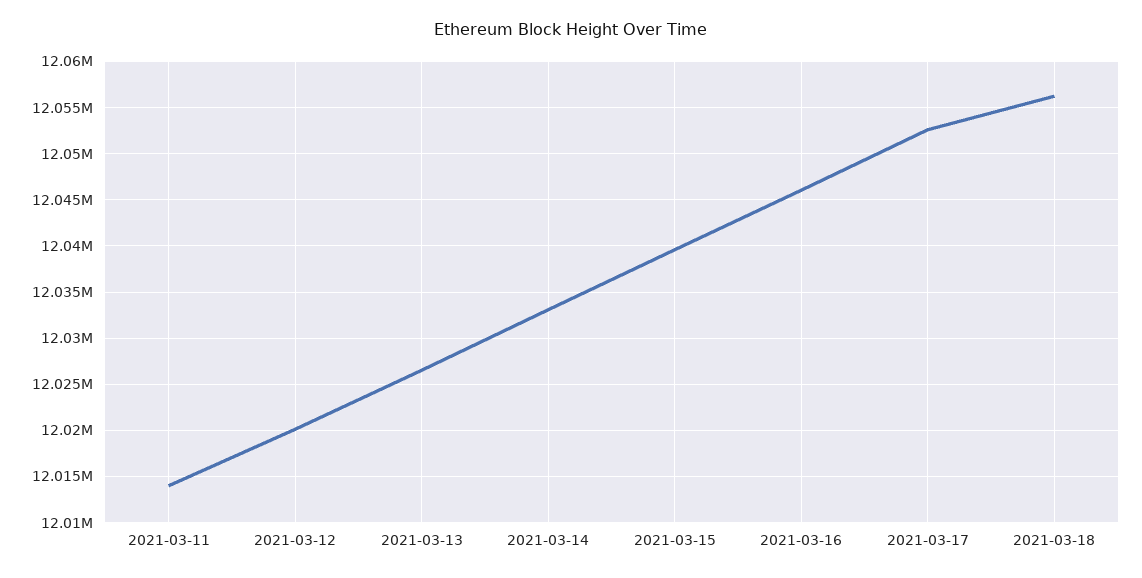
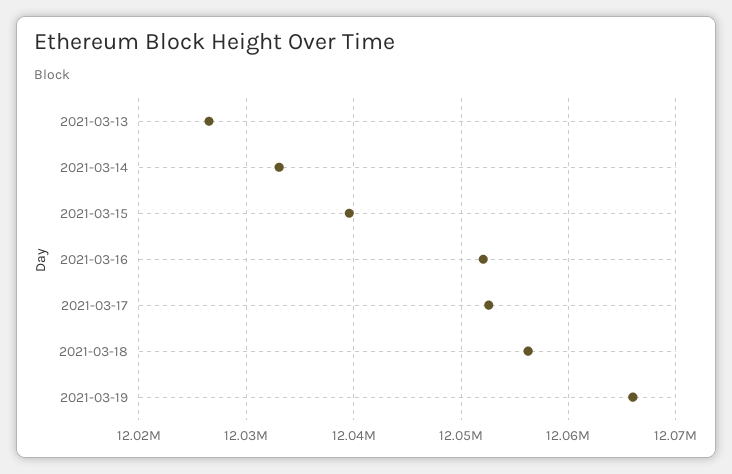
2021-03-11: 12014000 -> none
2021-03-12: 12020000 -> none
2021-03-16: 12046000 -> 12052000
2021-03-19: none -> 12066000

